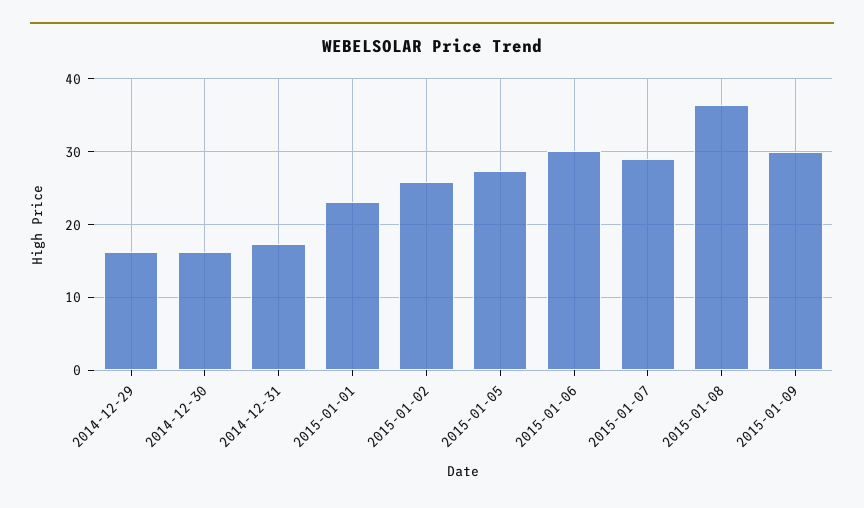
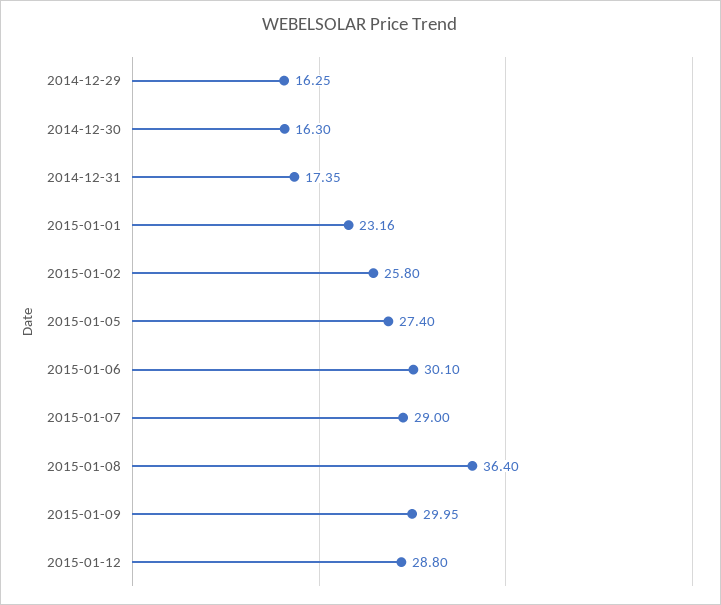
2015-01-12: none -> 28.8

